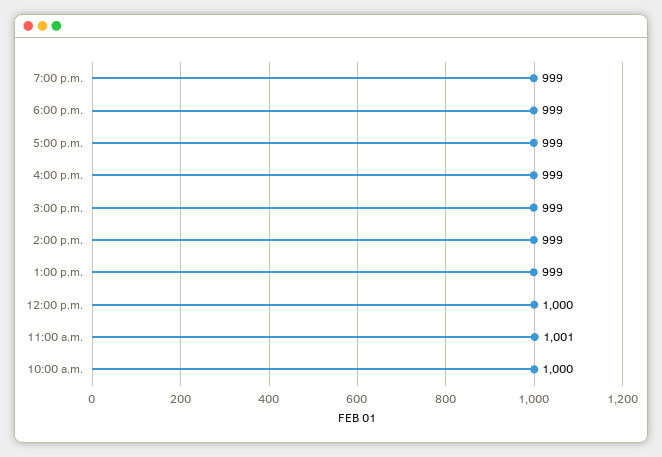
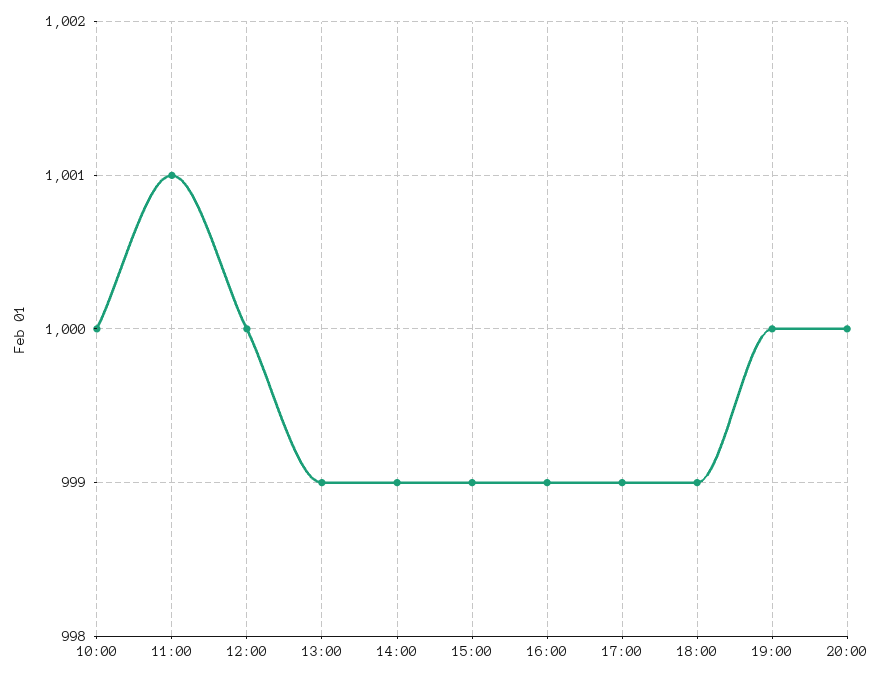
7:00 p.m.: 999 -> 1000
20:00: none -> 1000

